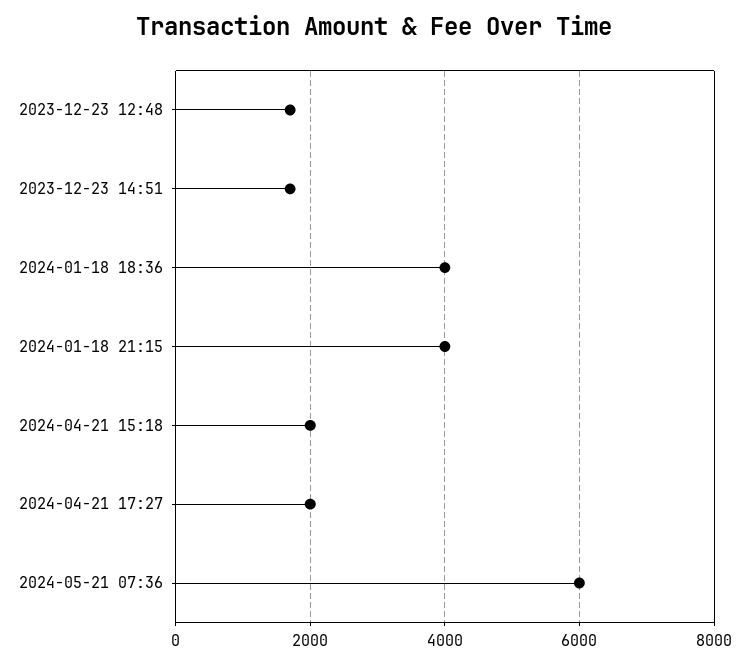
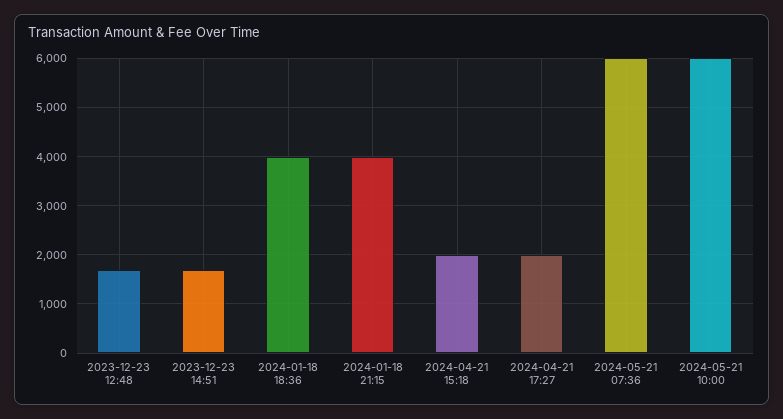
2024-05-21 10:00: none -> 6000

